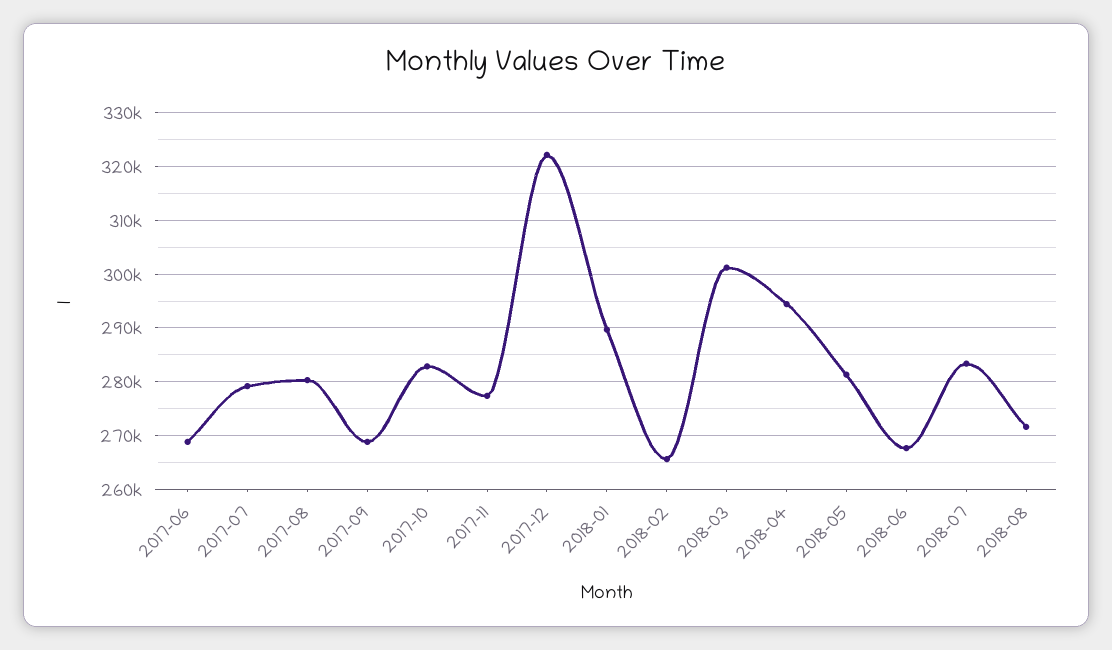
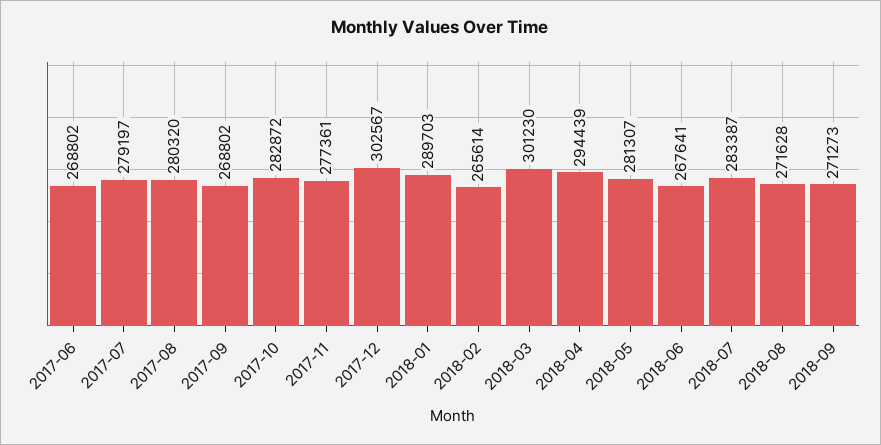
2017-12: 322000 -> 302567
2018-09: none -> 271273

